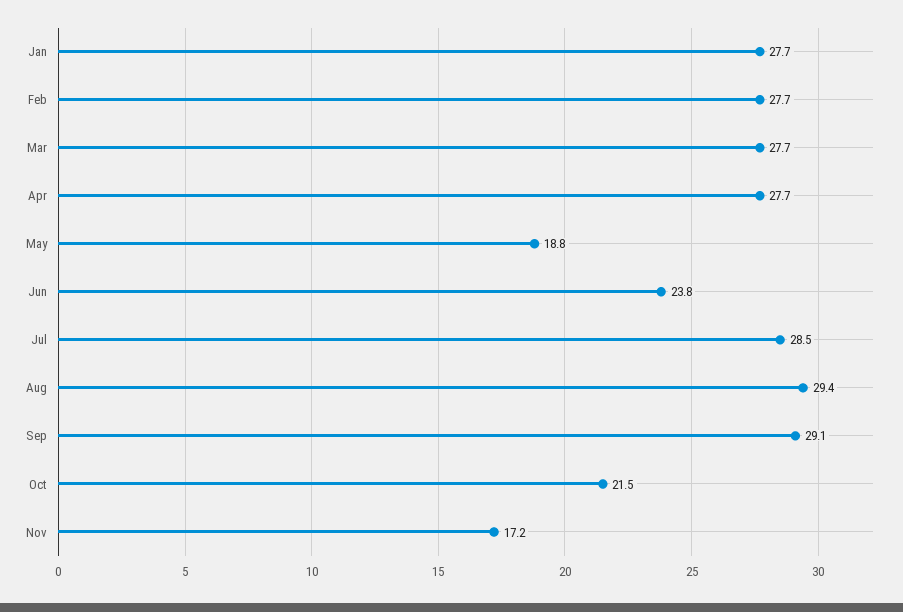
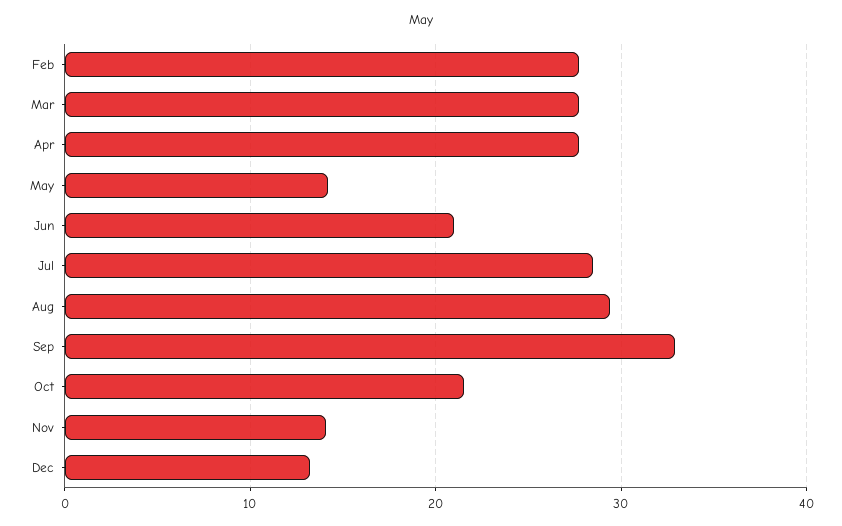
Jan: 27.7 -> none
May: 18.8 -> 14
Jun: 23.8 -> 21
Sep: 29.1 -> 33
Nov: 17.2 -> 14
Dec: none -> 13

